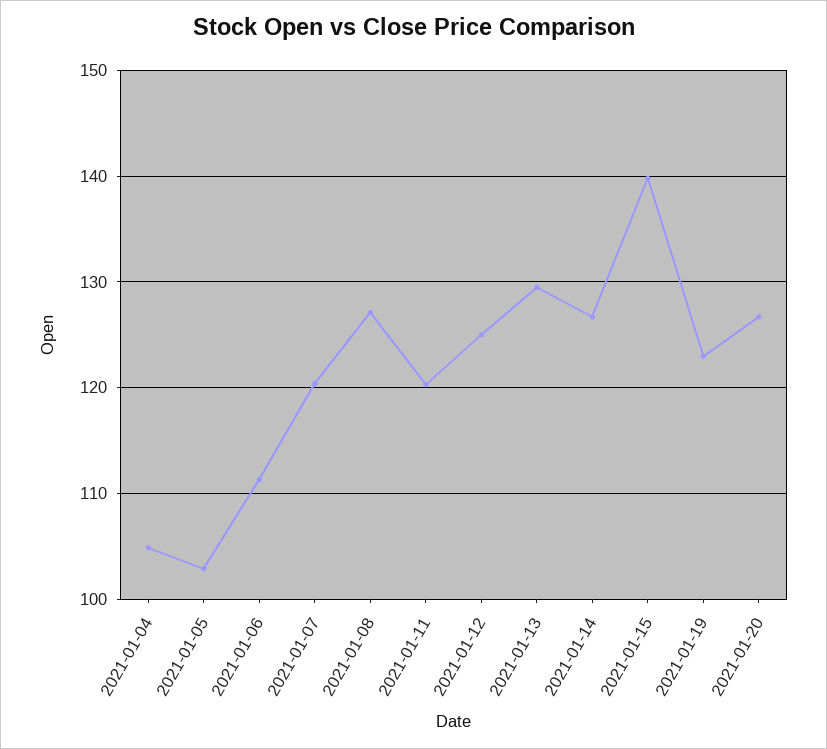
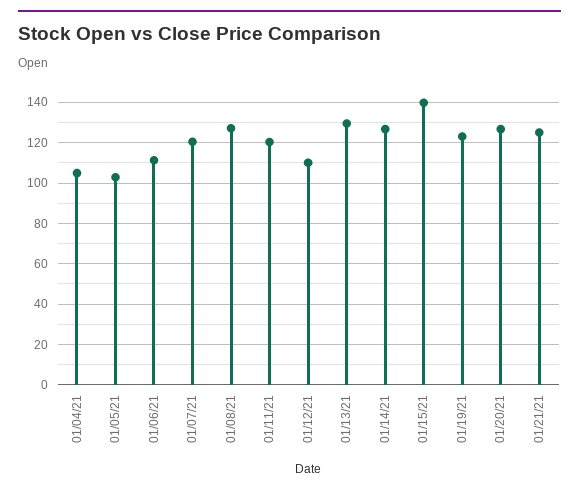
2021-01-12: 125 -> 110
01/21/21: none -> 125

